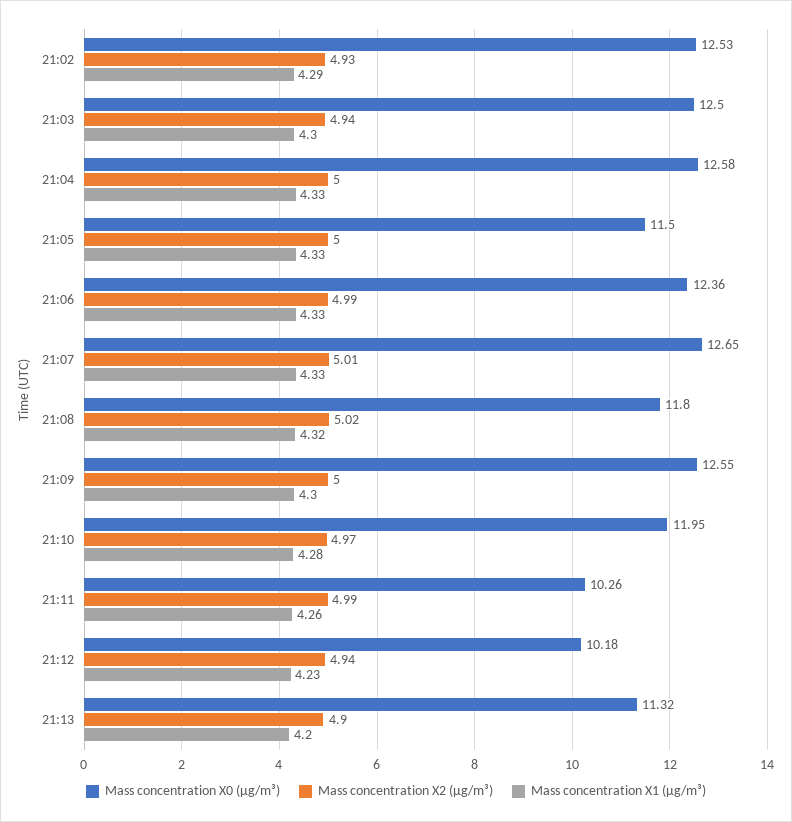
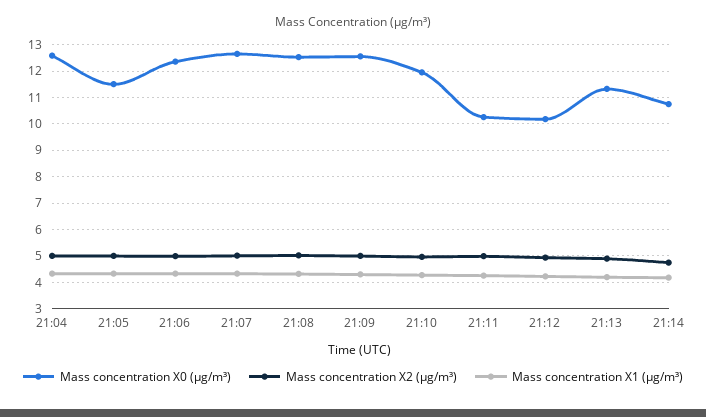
Mass concentration X0 (μg/m³), 21:02: 12.53 -> none
Mass concentration X2 (μg/m³), 21:02: 4.93 -> none
Mass concentration X1 (μg/m³), 21:02: 4.29 -> none
Mass concentration X0 (μg/m³), 21:03: 12.5 -> none
Mass concentration X2 (μg/m³), 21:03: 4.94 -> none
Mass concentration X1 (μg/m³), 21:03: 4.3 -> none
Mass concentration X0 (μg/m³), 21:08: 11.8 -> 12.5
Mass concentration X0 (μg/m³), 21:14: none -> 10.75
Mass concentration X2 (μg/m³), 21:14: none -> 4.75
Mass concentration X1 (μg/m³), 21:14: none -> 4.25

